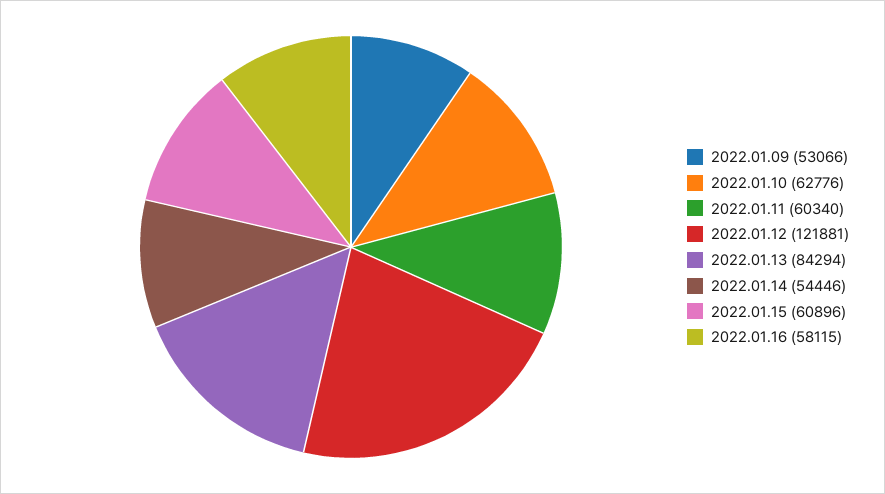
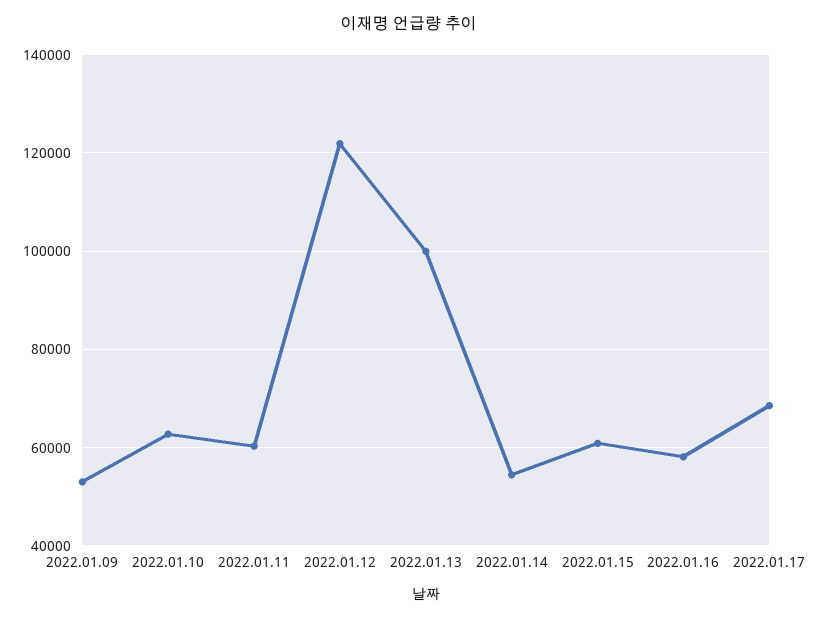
2022.01.13: 84294 -> 100000
2022.01.17: none -> 68000

